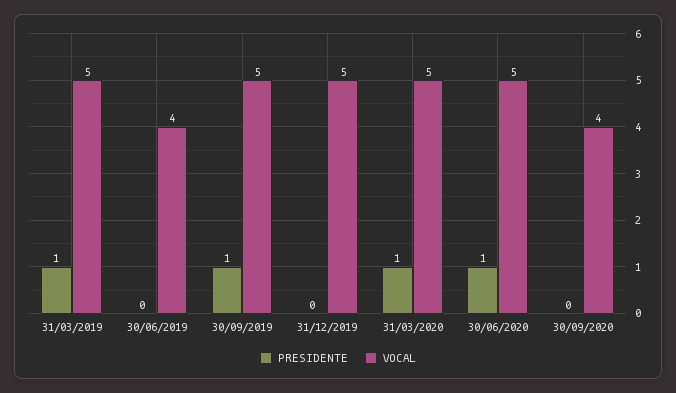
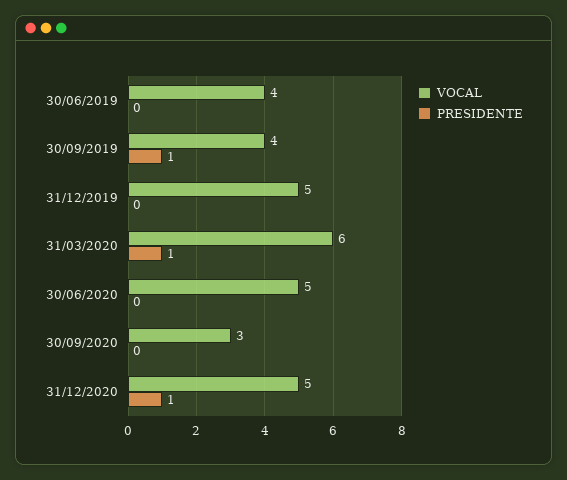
PRESIDENTE, 31/03/2019: 1 -> none
VOCAL, 31/03/2019: 5 -> none
VOCAL, 30/09/2019: 5 -> 4
VOCAL, 31/03/2020: 5 -> 6
PRESIDENTE, 30/06/2020: 1 -> 0
VOCAL, 30/09/2020: 4 -> 3
VOCAL, 31/12/2020: none -> 5
PRESIDENTE, 31/12/2020: none -> 1

